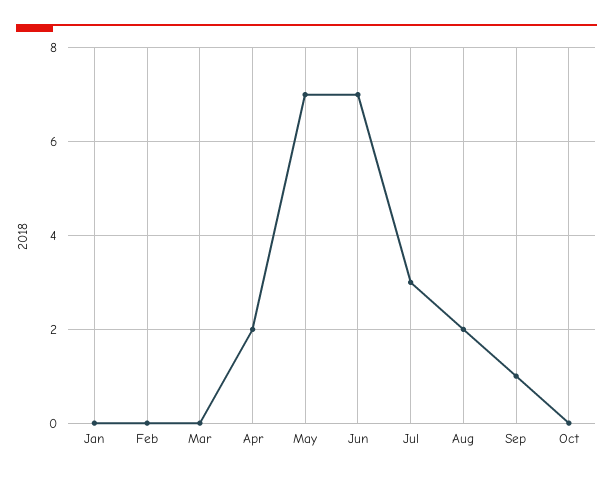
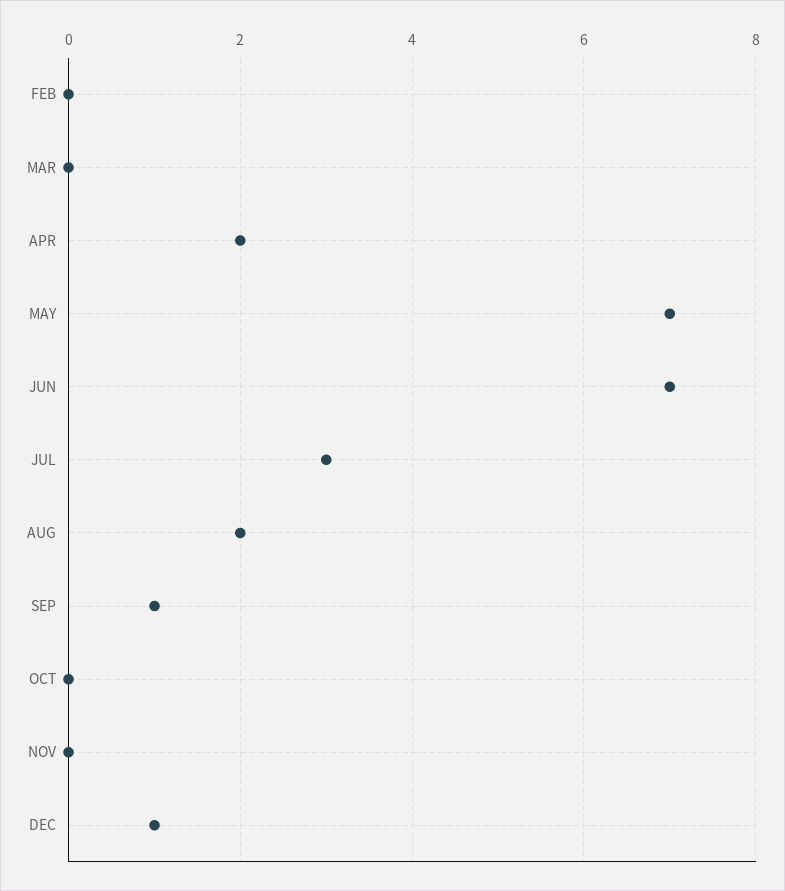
Jan: 0 -> none
NOV: none -> 0
DEC: none -> 1

